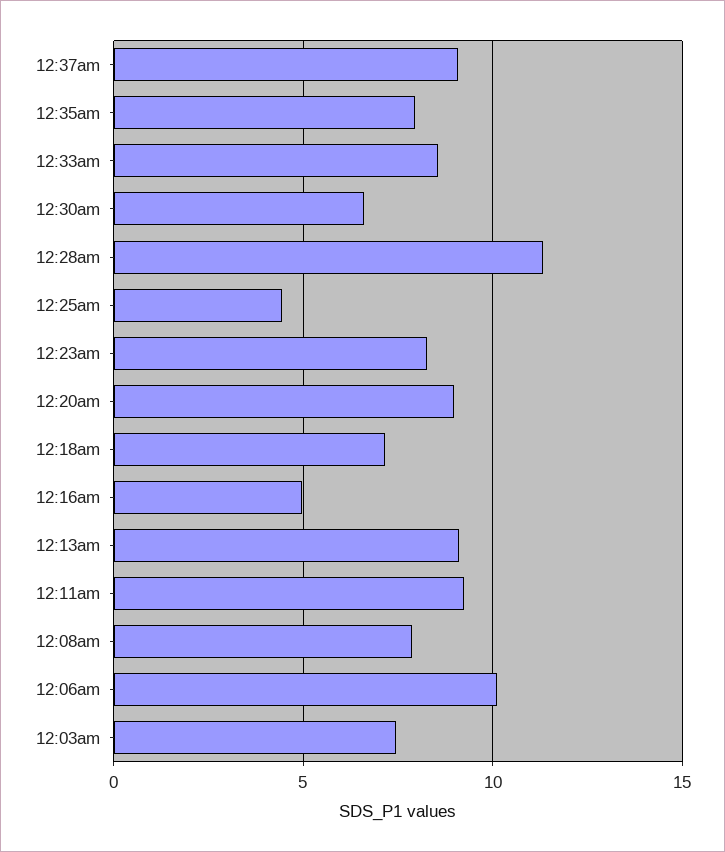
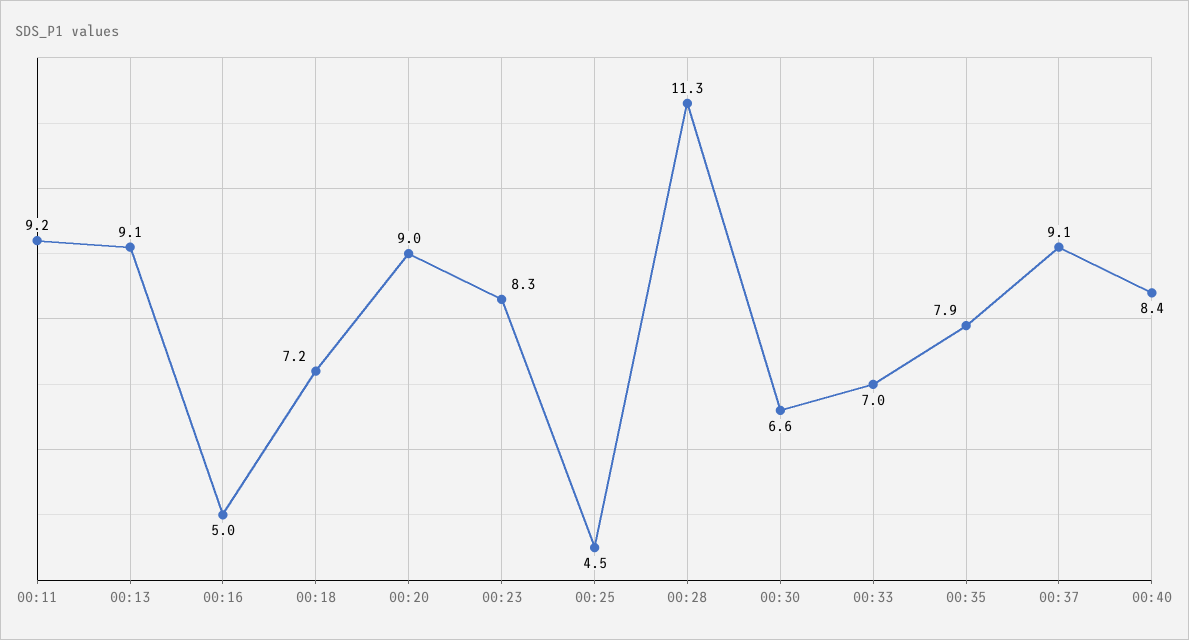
12:33am: 8.5 -> 7
12:08am: 8 -> none
12:06am: 10 -> none
12:03am: 7.5 -> none
00:40: none -> 8.4

